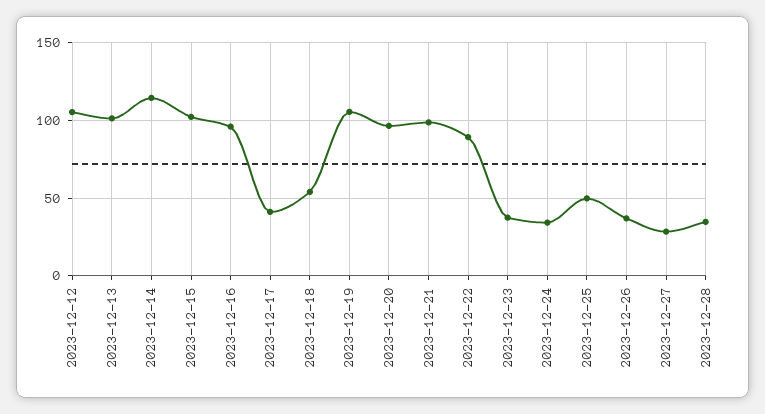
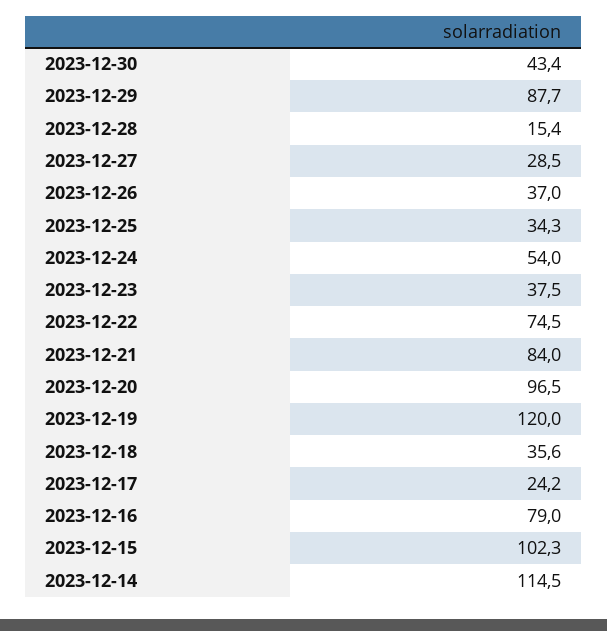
2023-12-12: 105 -> none
2023-12-13: 100 -> none
2023-12-16: 95 -> 79
2023-12-17: 40 -> 24.2
2023-12-18: 55 -> 35.6
2023-12-19: 105 -> 120
2023-12-21: 100 -> 84
2023-12-22: 90 -> 74.5
2023-12-24: 35 -> 54
2023-12-25: 50 -> 34.3
2023-12-28: 35 -> 15.4
2023-12-30: none -> 43.4
2023-12-29: none -> 87.7

